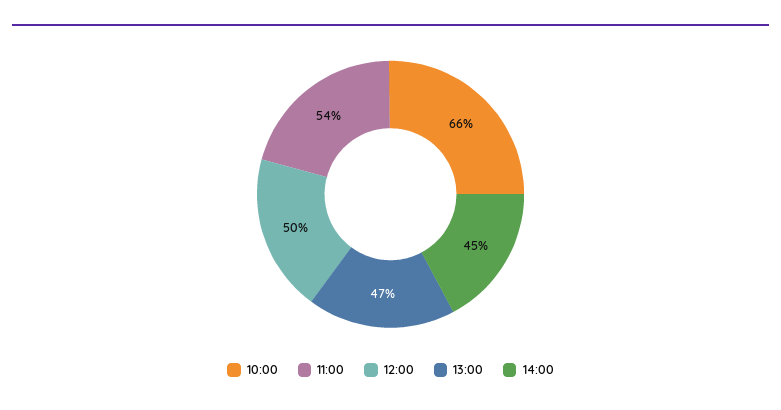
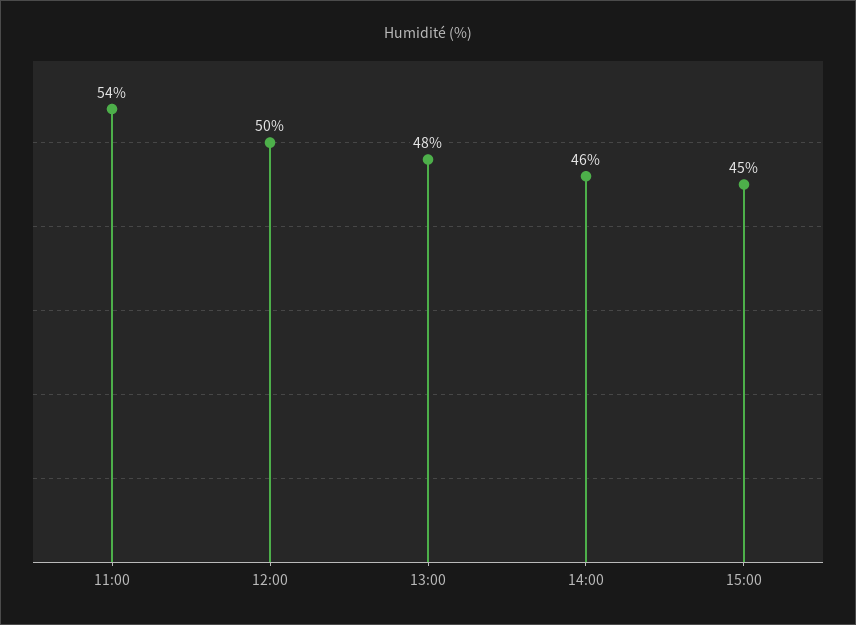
10:00: 66 -> none
13:00: 47 -> 48
14:00: 45 -> 46
15:00: none -> 45

